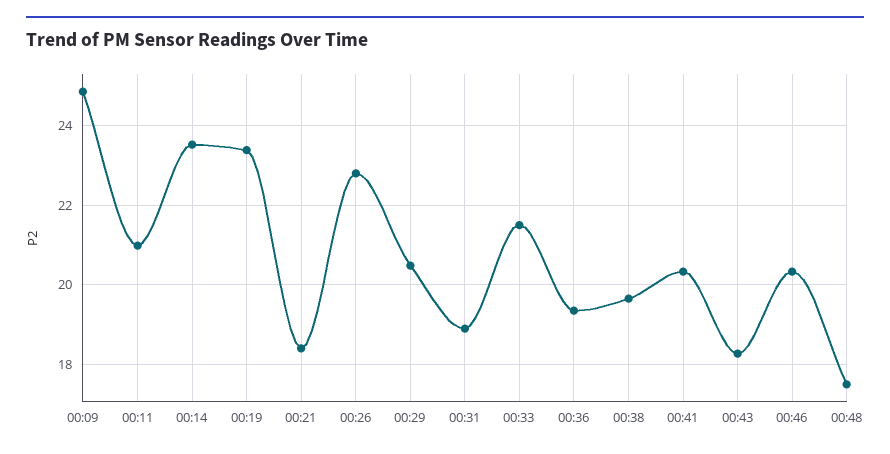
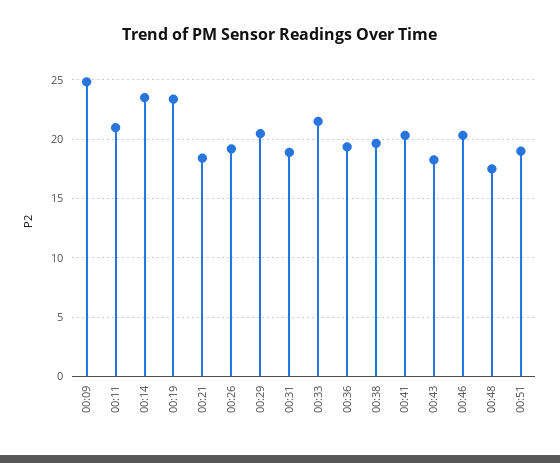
00:26: 22.8 -> 19
00:51: none -> 19

